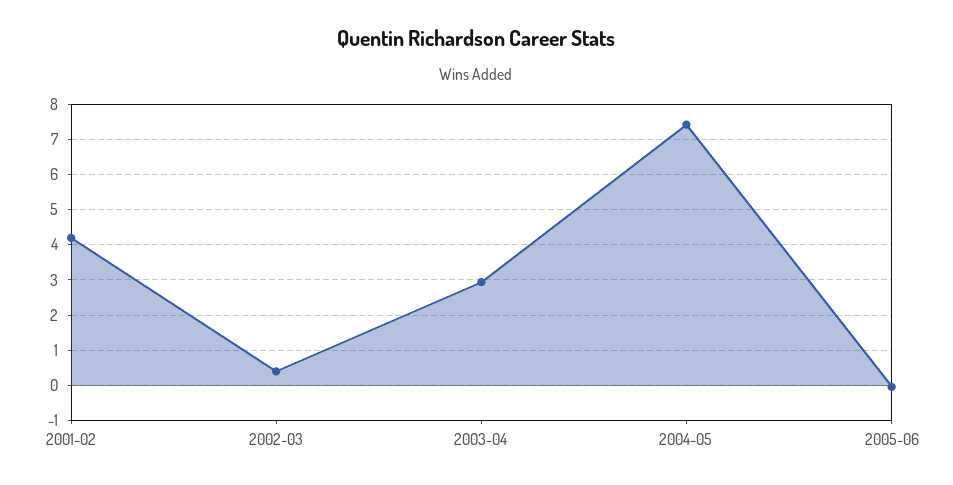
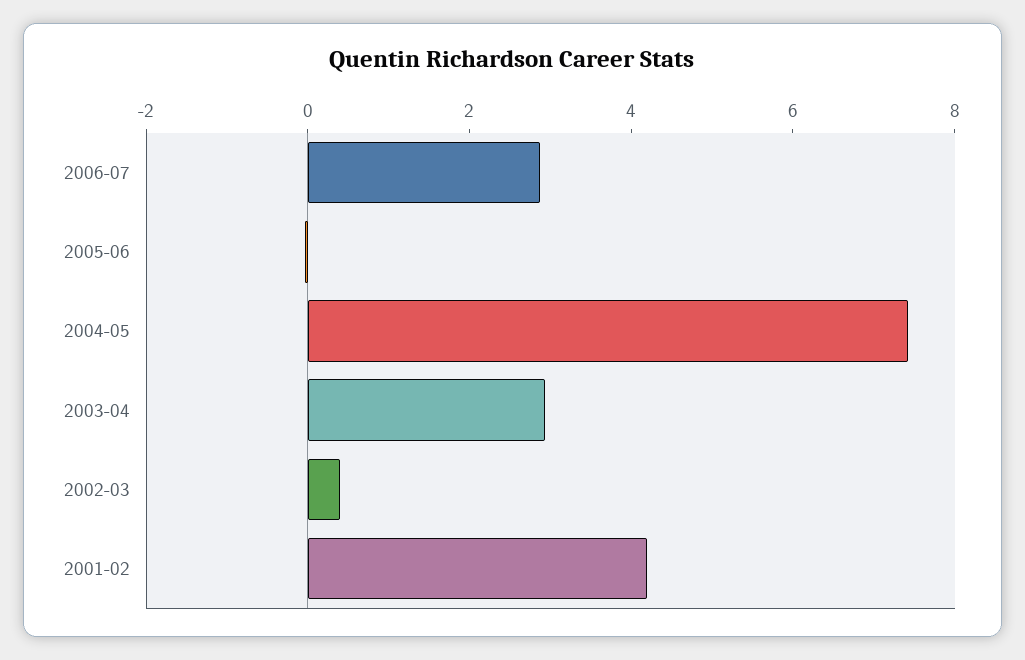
2006-07: none -> 3

